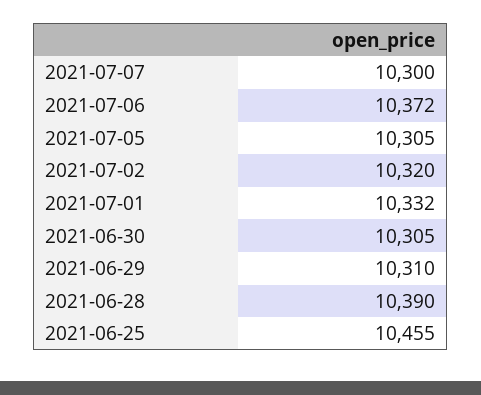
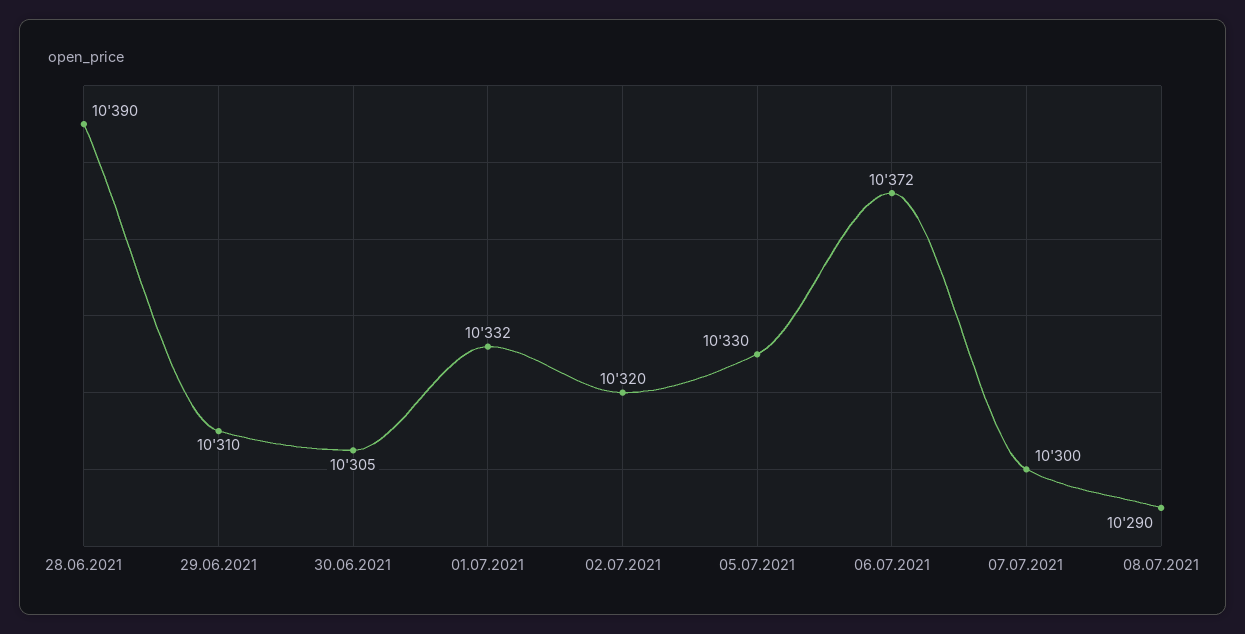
2021-07-05: 10305 -> 10330
2021-06-25: 10455 -> none
08.07.2021: none -> 10290

